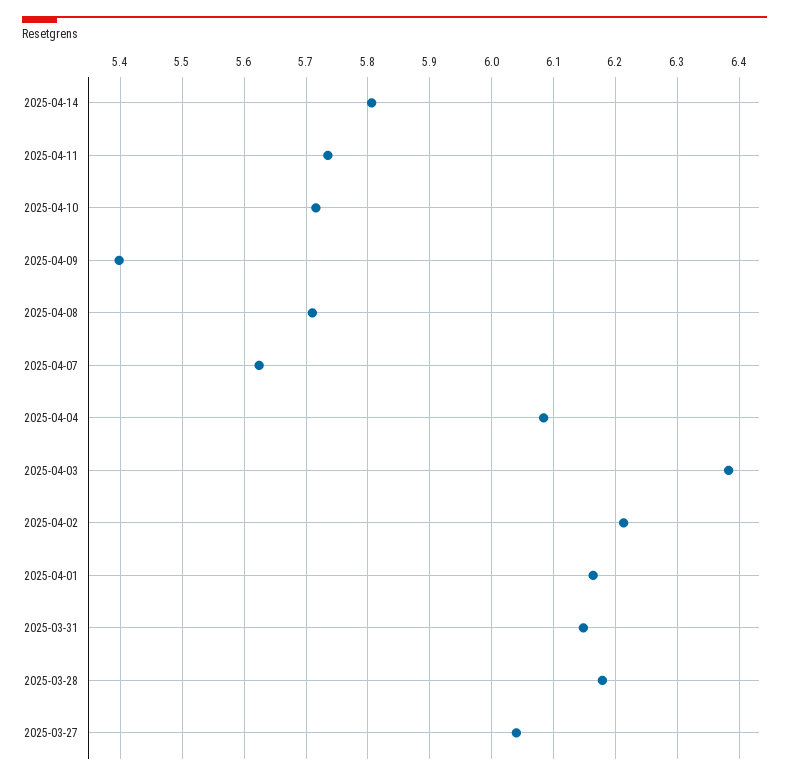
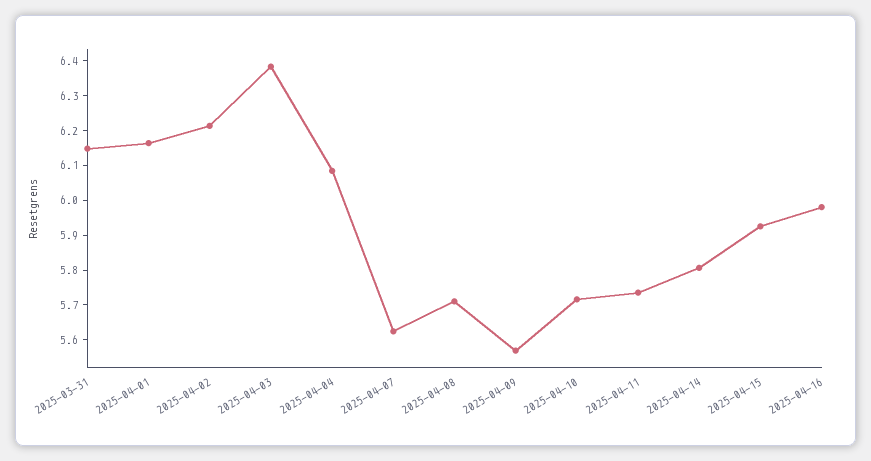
2025-04-09: 5.4 -> 5.575
2025-03-28: 6.18 -> none
2025-03-27: 6.04 -> none
2025-04-15: none -> 5.925
2025-04-16: none -> 5.975

